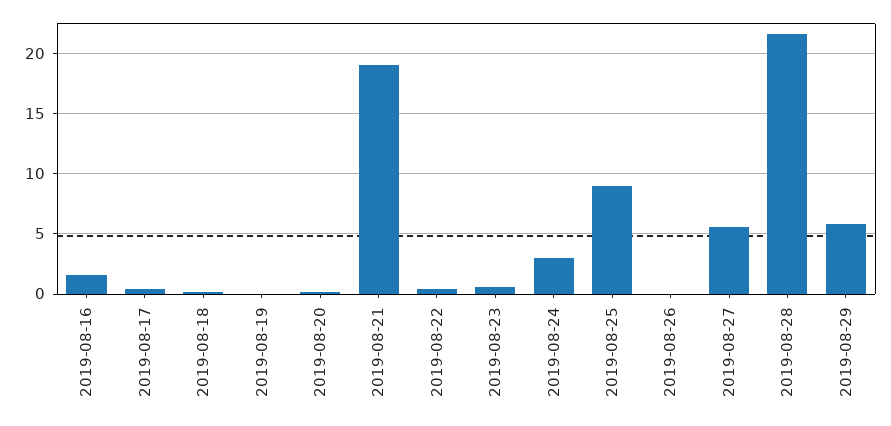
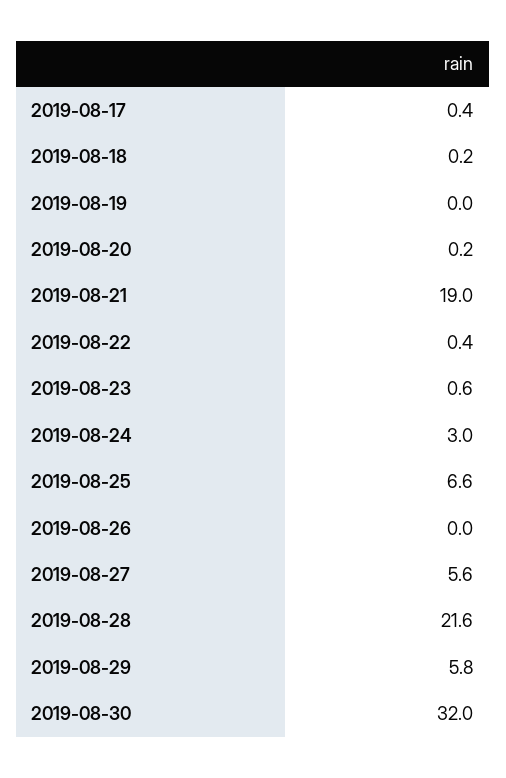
2019-08-16: 1.5 -> none
2019-08-25: 9 -> 6.6
2019-08-30: none -> 32

